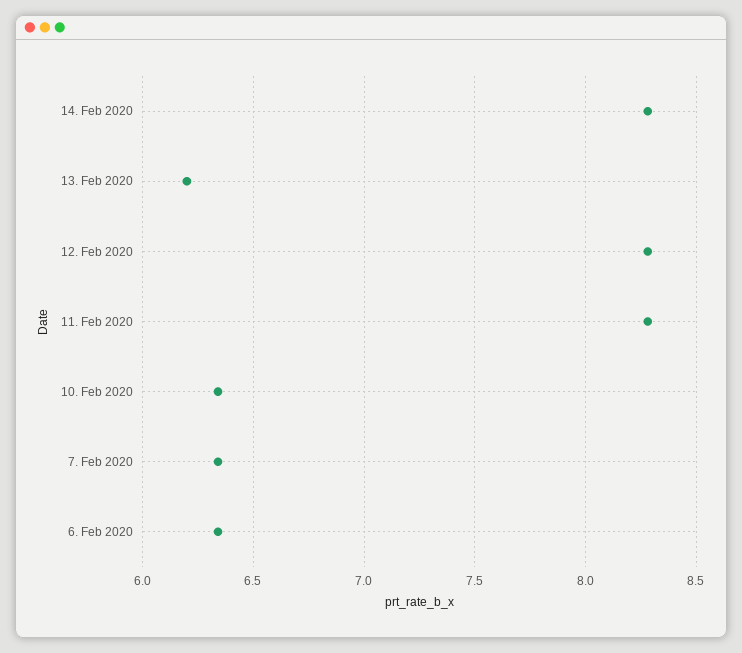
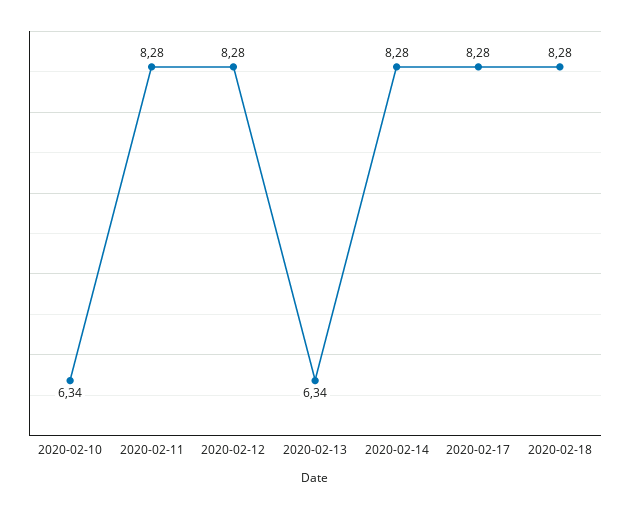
13. Feb 2020: 6.2 -> 6.34
7. Feb 2020: 6.35 -> none
6. Feb 2020: 6.35 -> none
2020-02-17: none -> 8.28
2020-02-18: none -> 8.28

